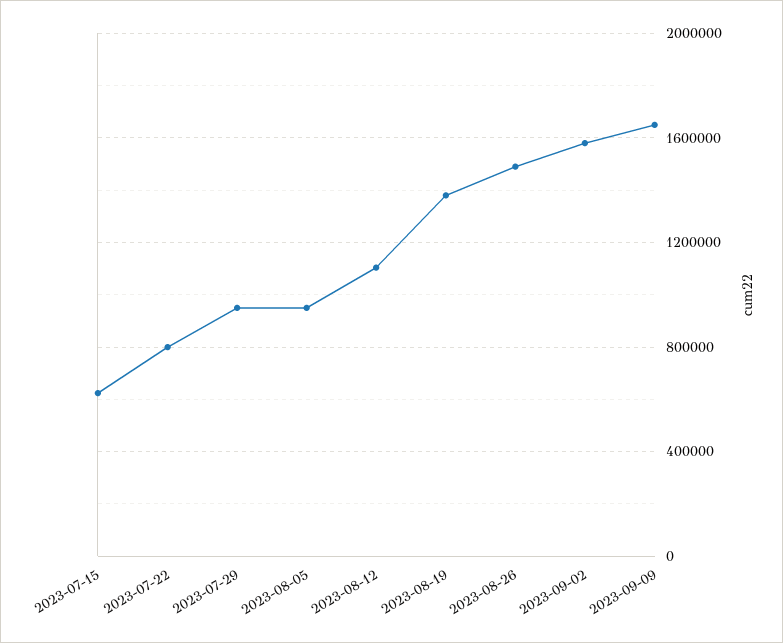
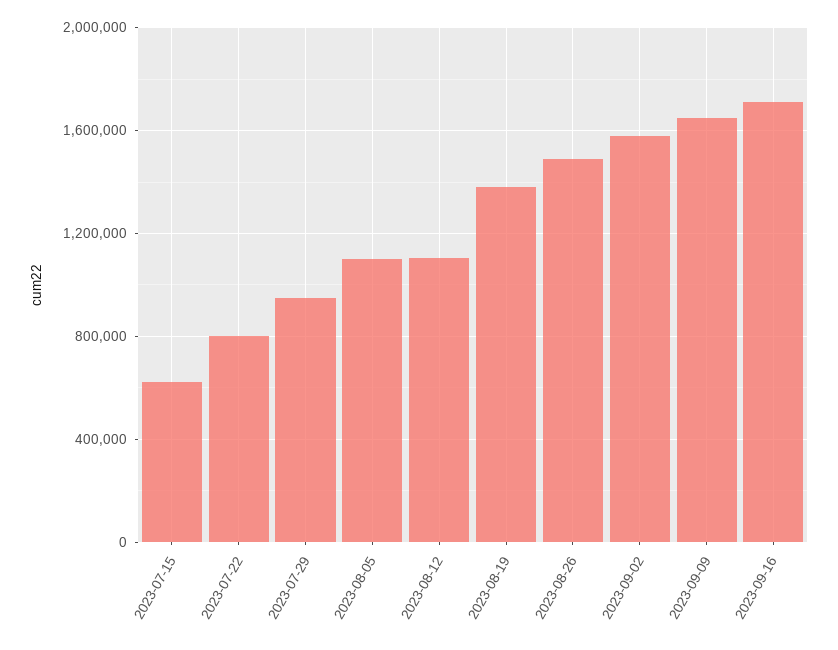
2023-08-05: 950000 -> 1100000
2023-09-16: none -> 1700000

